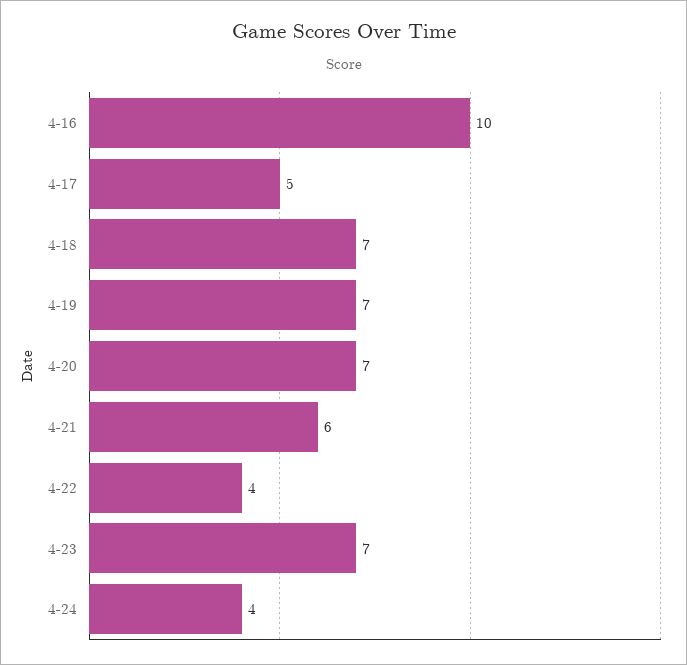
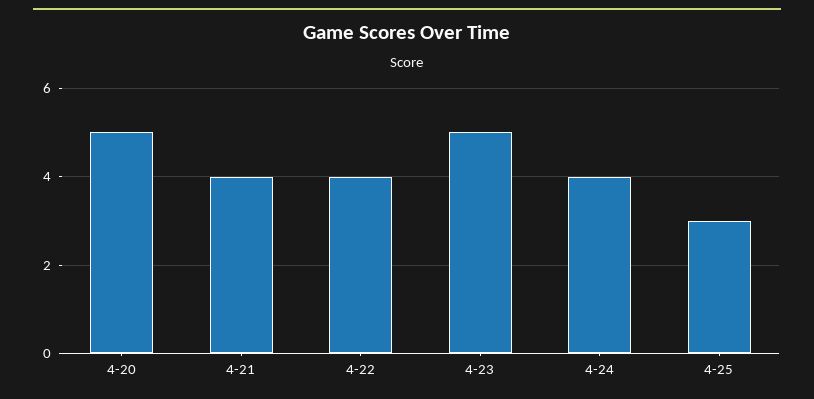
4-16: 10 -> none
4-17: 5 -> none
4-18: 7 -> none
4-19: 7 -> none
4-20: 7 -> 5
4-21: 6 -> 4
4-23: 7 -> 5
4-25: none -> 3

